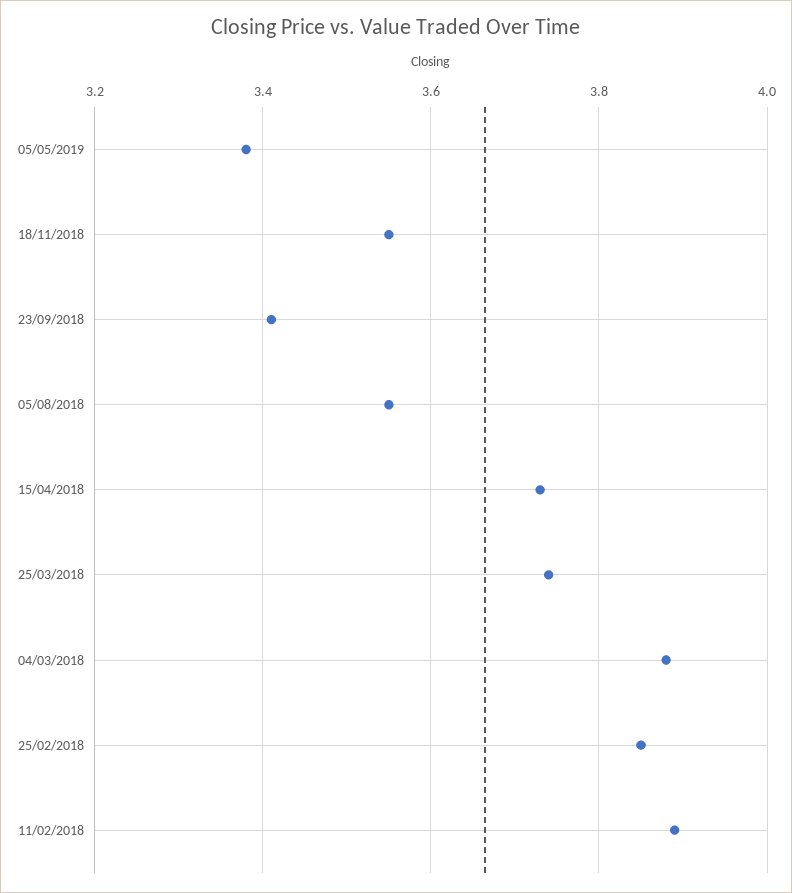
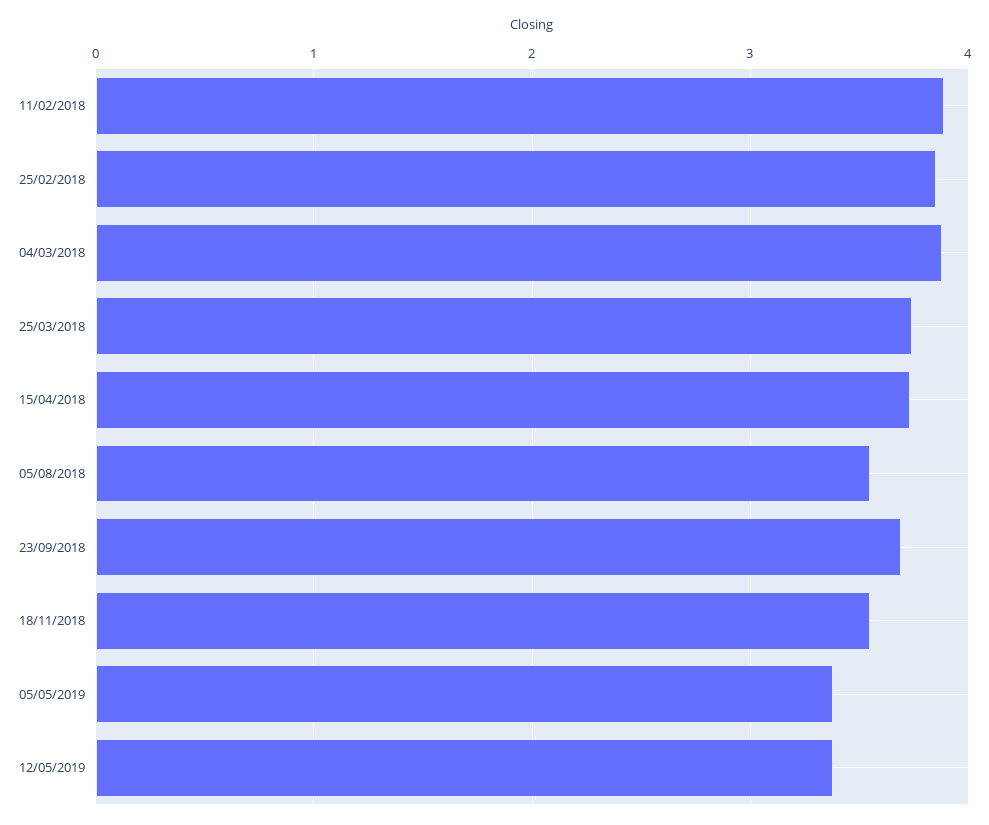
23/09/2018: 3.4 -> 3.7
12/05/2019: none -> 3.4

